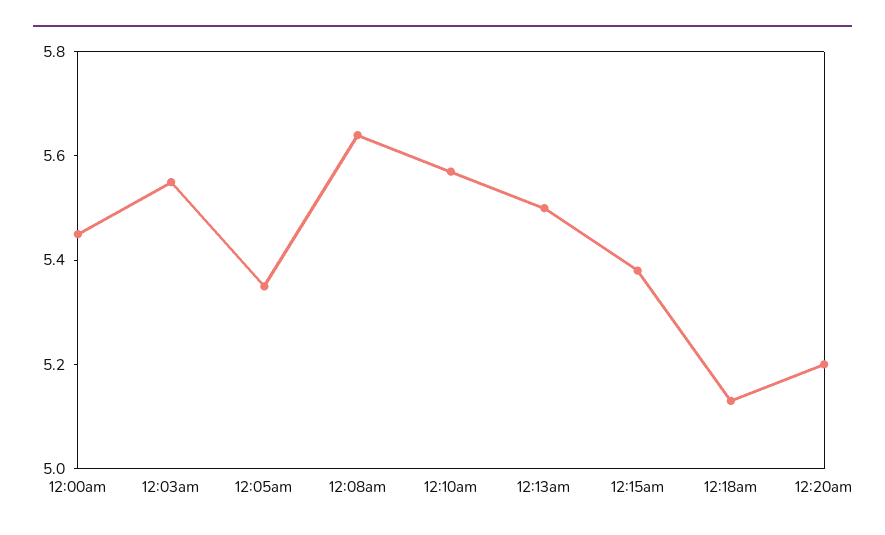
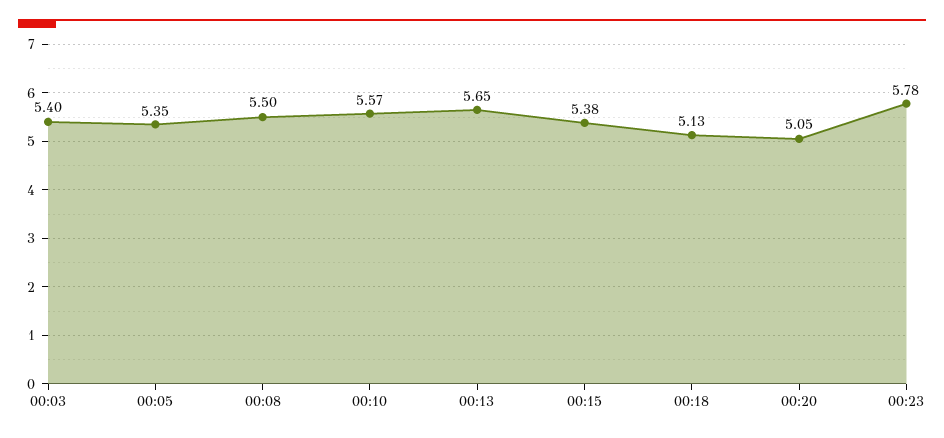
12:00am: 5.45 -> none
12:03am: 5.55 -> 5.4
12:08am: 5.65 -> 5.5
12:13am: 5.5 -> 5.65
12:20am: 5.2 -> 5.05
00:23: none -> 5.78

